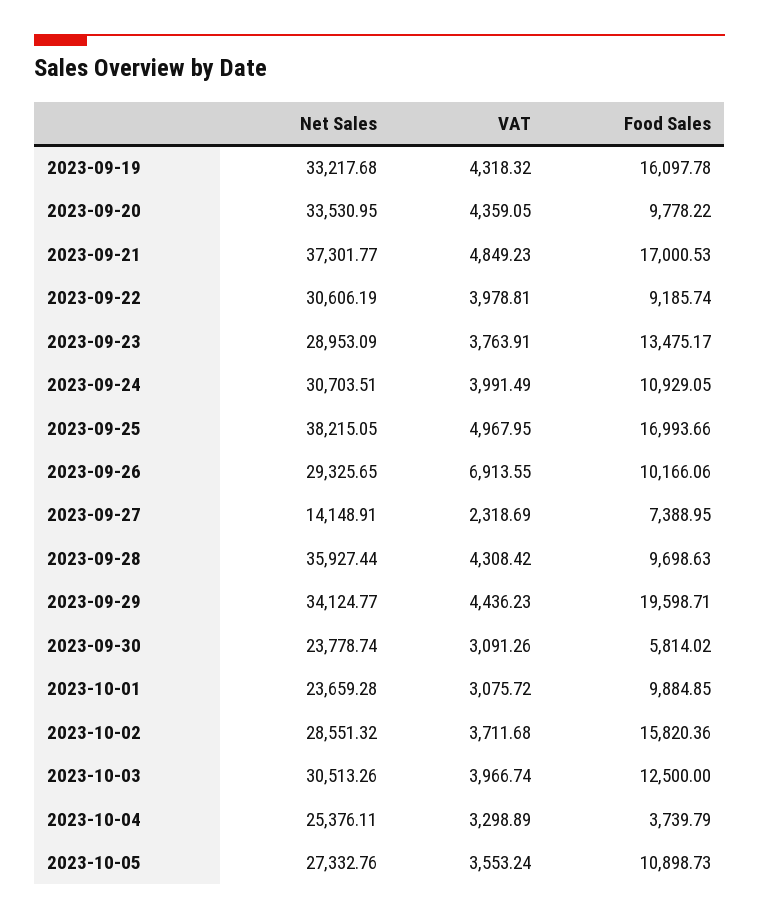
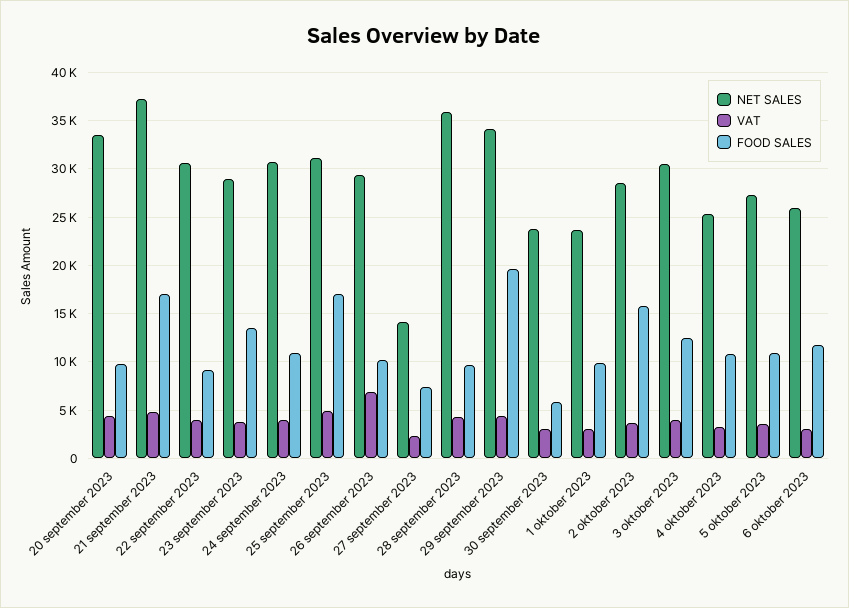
Net Sales, 2023-09-19: 33217.68 -> none
VAT, 2023-09-19: 4318.32 -> none
Food Sales, 2023-09-19: 16097.78 -> none
Net Sales, 2023-09-25: 38215.05 -> 31000
Food Sales, 2023-10-04: 3739.79 -> 11000
Net Sales, 6 oktober 2023: none -> 26000
VAT, 6 oktober 2023: none -> 3000
Food Sales, 6 oktober 2023: none -> 12000

